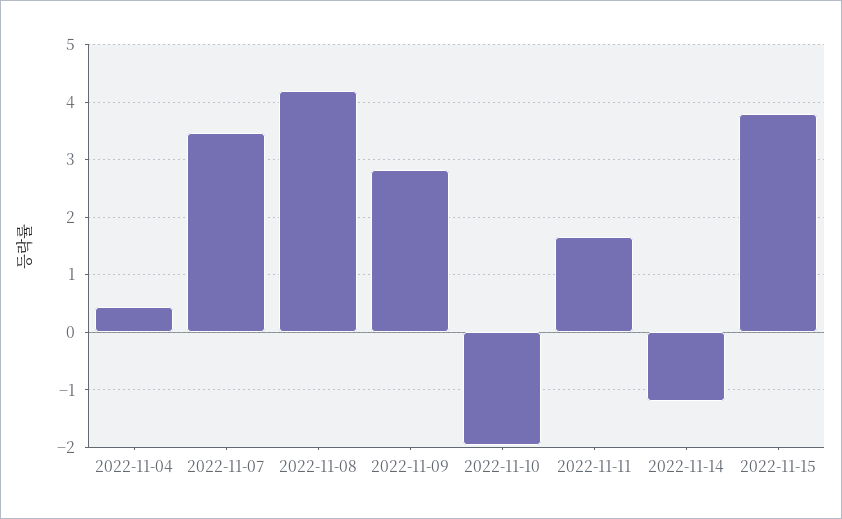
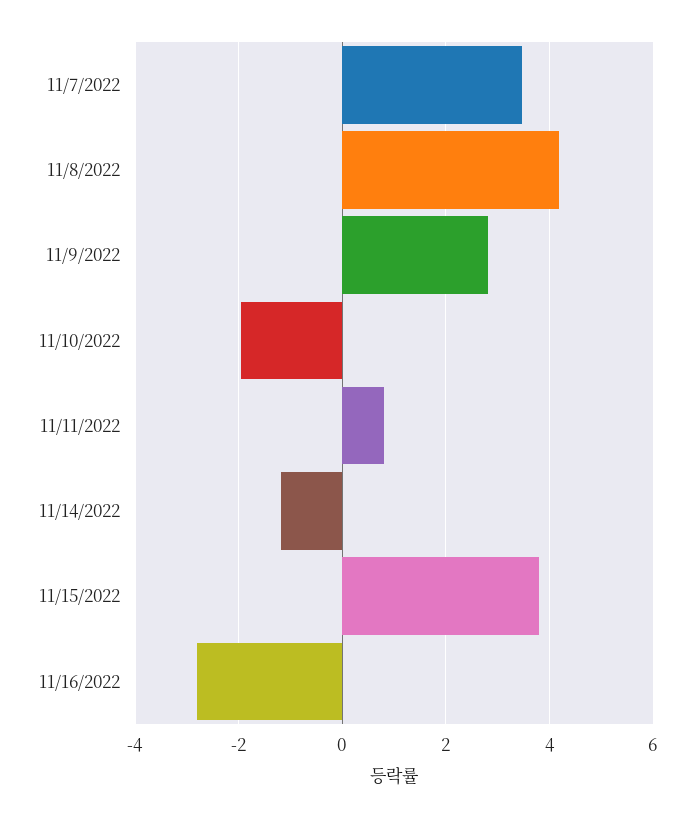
2022-11-04: 0.4 -> none
2022-11-11: 1.6 -> 0.8
11/16/2022: none -> -2.8

